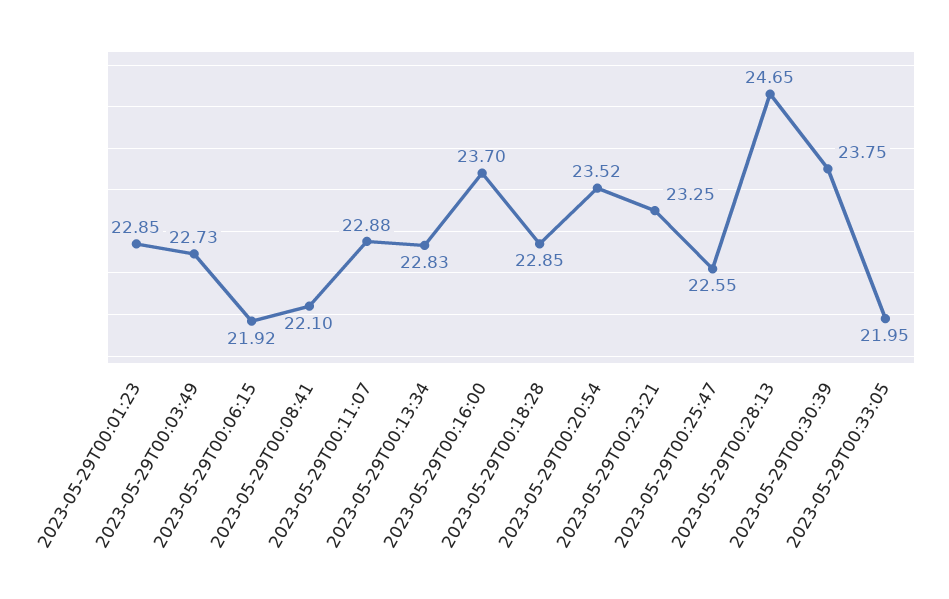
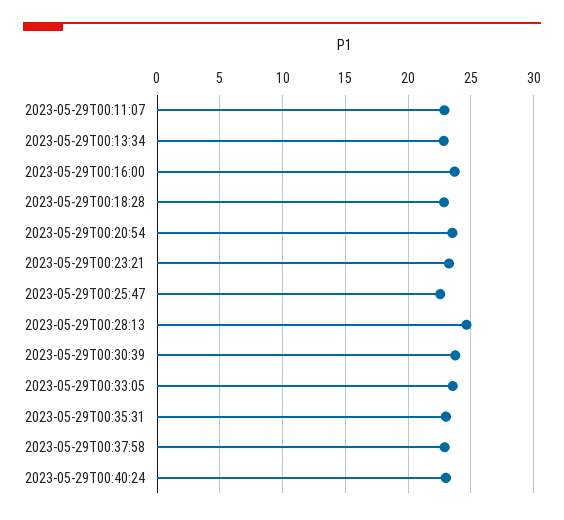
2023-05-29T00:01:23: 22.85 -> none
2023-05-29T00:03:49: 22.73 -> none
2023-05-29T00:06:15: 21.92 -> none
2023-05-29T00:08:41: 22.1 -> none
2023-05-29T00:33:05: 21.95 -> 23.5
2023-05-29T00:35:31: none -> 23
2023-05-29T00:37:58: none -> 23
2023-05-29T00:40:24: none -> 23

